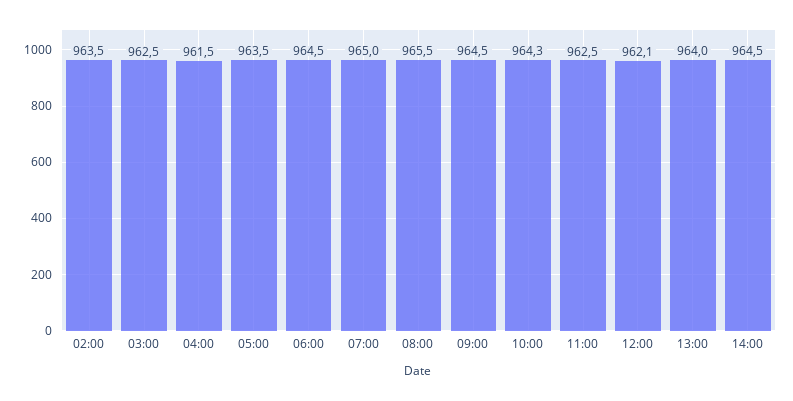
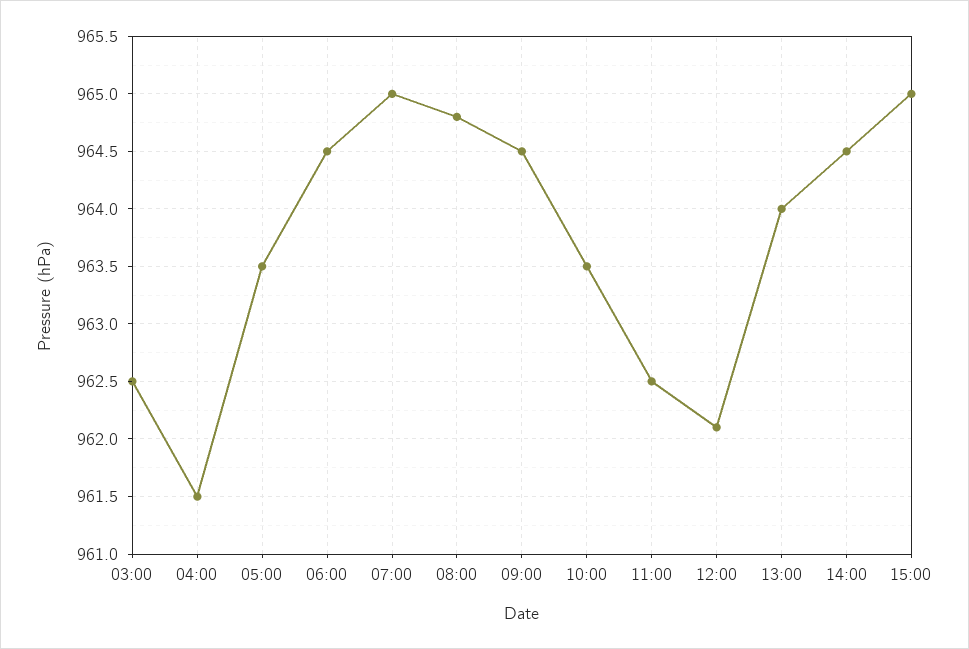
02:00: 963.5 -> none
08:00: 965.5 -> 964.8
10:00: 964.3 -> 963.5
15:00: none -> 965

